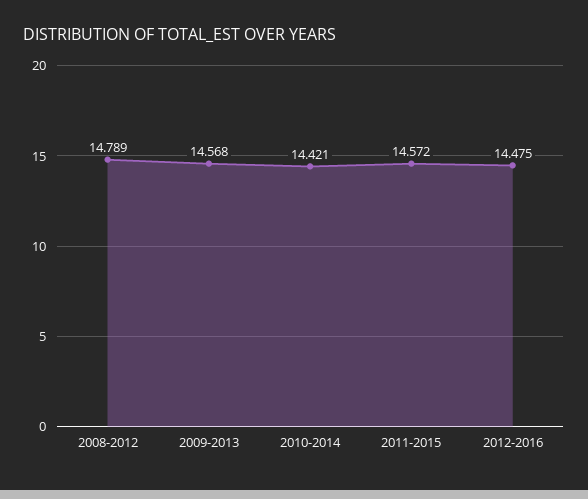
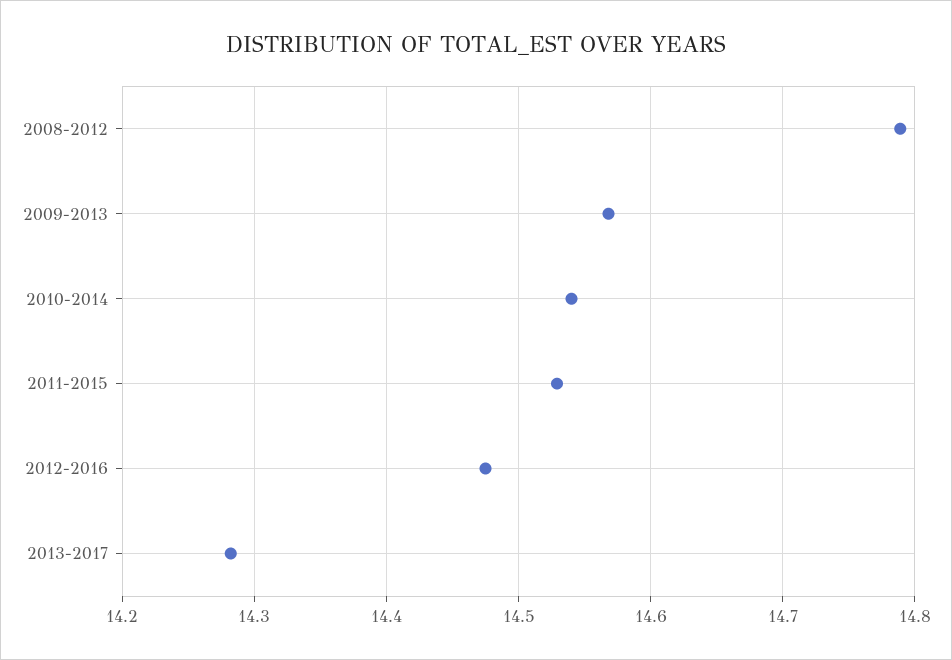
2010-2014: 14.421 -> 14.54
2011-2015: 14.572 -> 14.53
2013-2017: none -> 14.28

